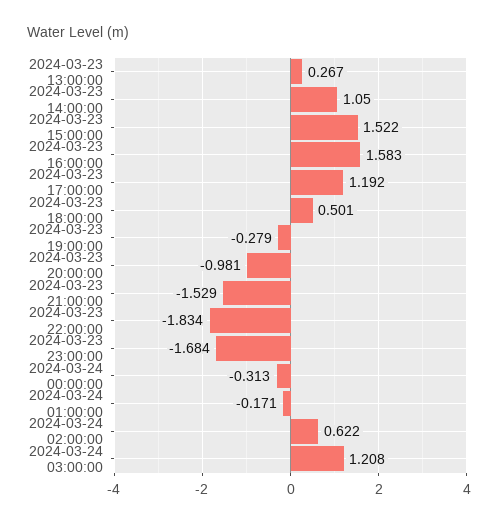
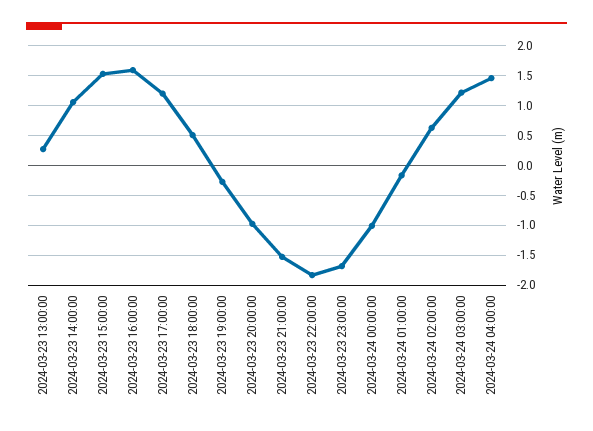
2024-03-24 00:00:00: -0.313 -> -1
2024-03-24 04:00:00: none -> 1.5

